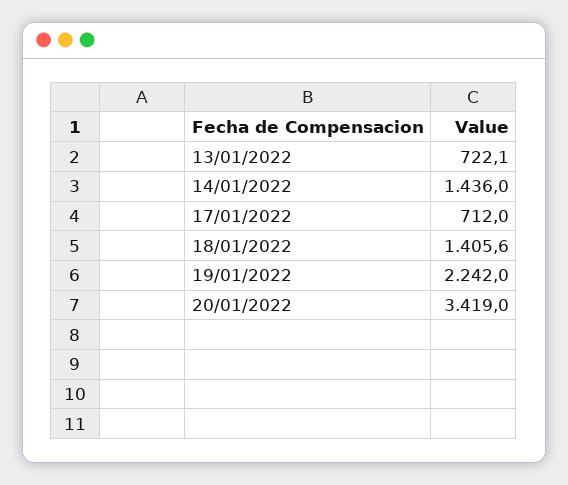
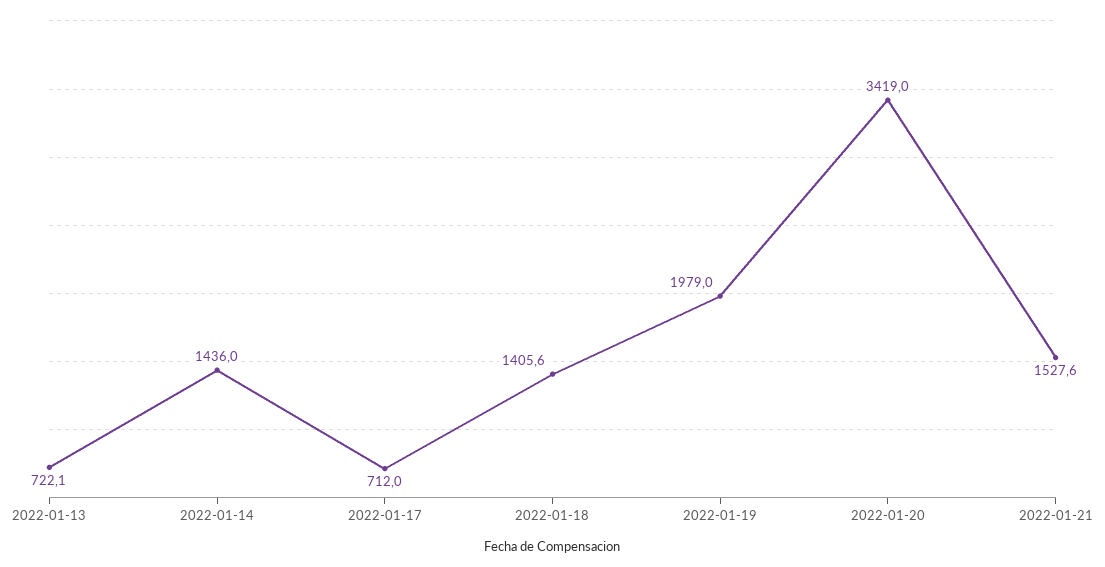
19/01/2022: 2242 -> 1979
2022-01-21: none -> 1527.6

